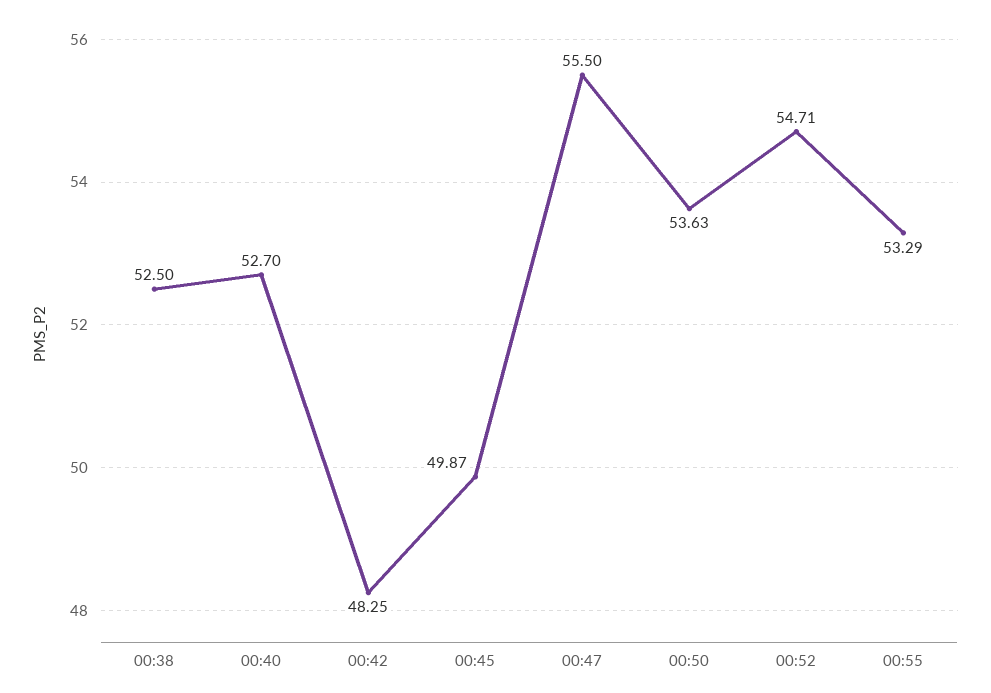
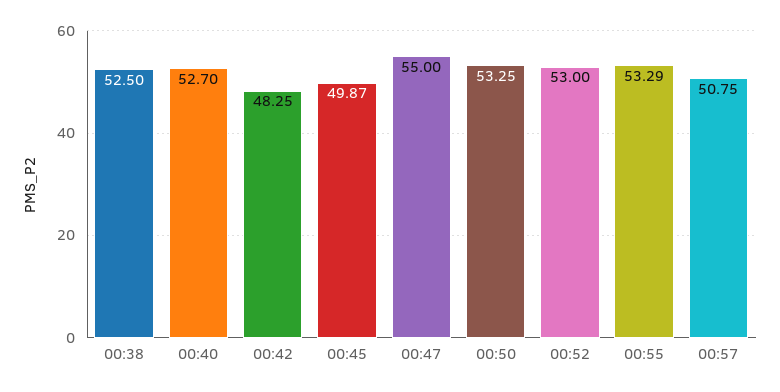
00:47: 55.5 -> 55
00:50: 53.63 -> 53.25
00:52: 54.71 -> 53
00:57: none -> 50.75

